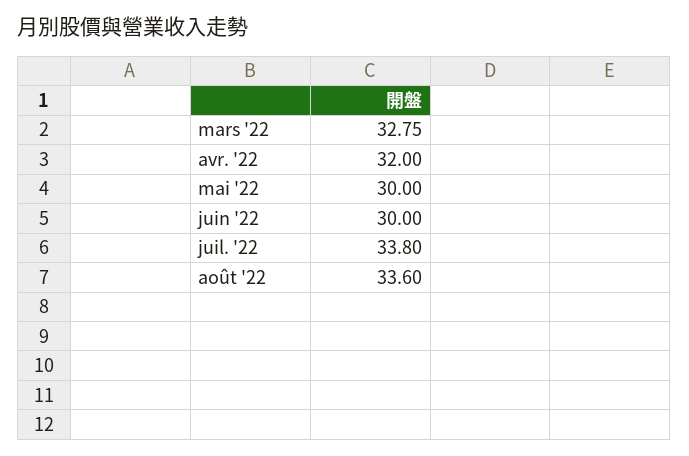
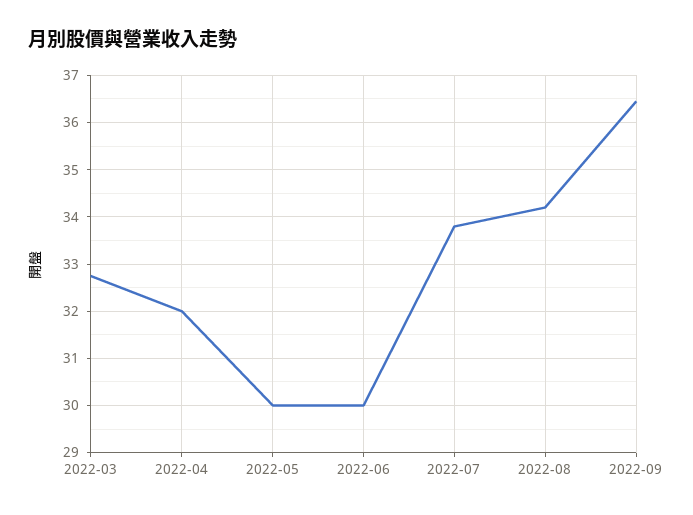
août '22: 33.6 -> 34.2
2022-09: none -> 36.4

